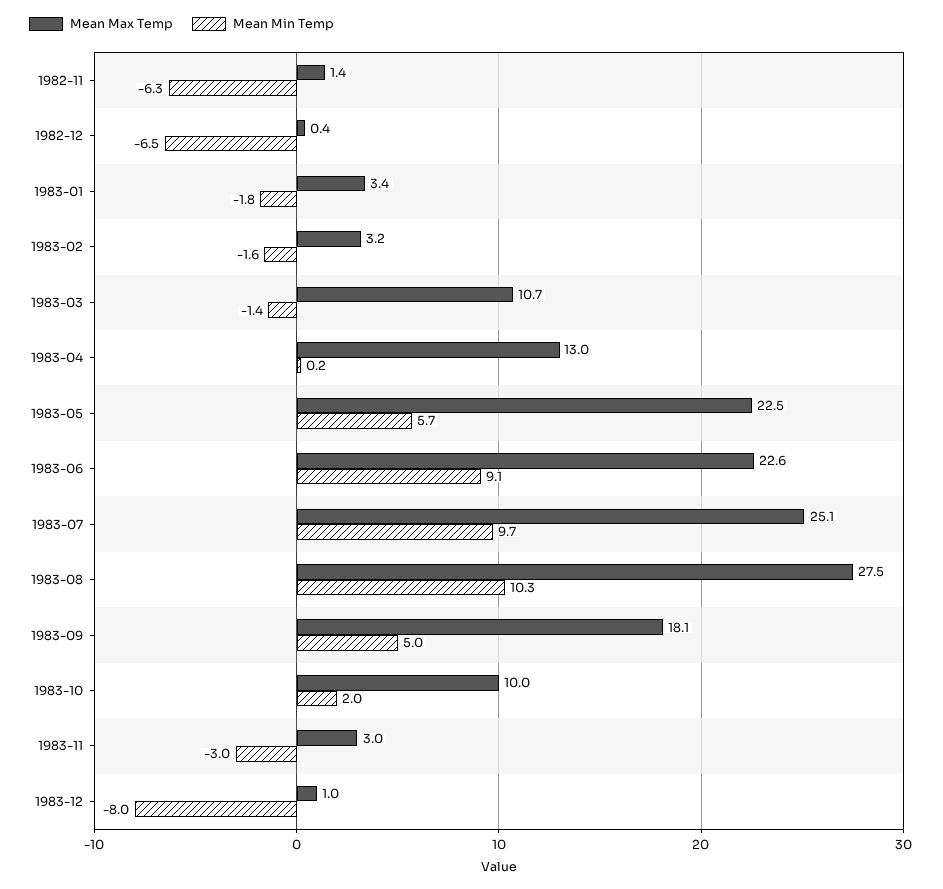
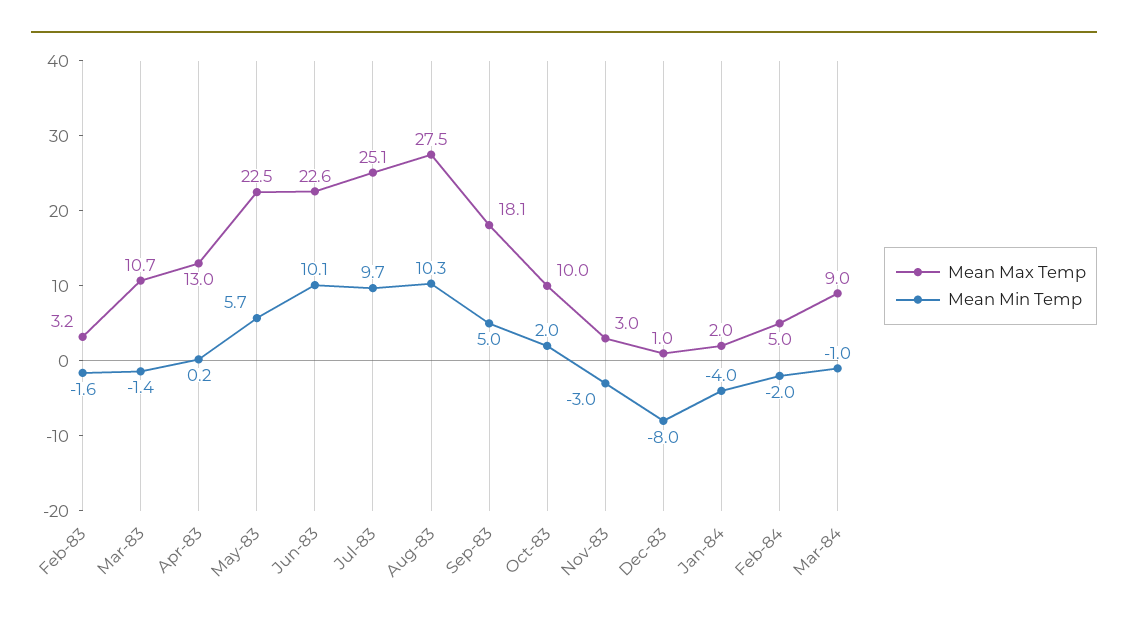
Mean Max Temp, 1982-11: 1.4 -> none
Mean Min Temp, 1982-11: -6.3 -> none
Mean Max Temp, 1982-12: 0.4 -> none
Mean Min Temp, 1982-12: -6.5 -> none
Mean Max Temp, 1983-01: 3.4 -> none
Mean Min Temp, 1983-01: -1.8 -> none
Mean Min Temp, 1983-06: 9.1 -> 10.1
Mean Max Temp, Jan-84: none -> 2
Mean Min Temp, Jan-84: none -> -4
Mean Max Temp, Feb-84: none -> 5
Mean Min Temp, Feb-84: none -> -2
Mean Max Temp, Mar-84: none -> 9
Mean Min Temp, Mar-84: none -> -1

